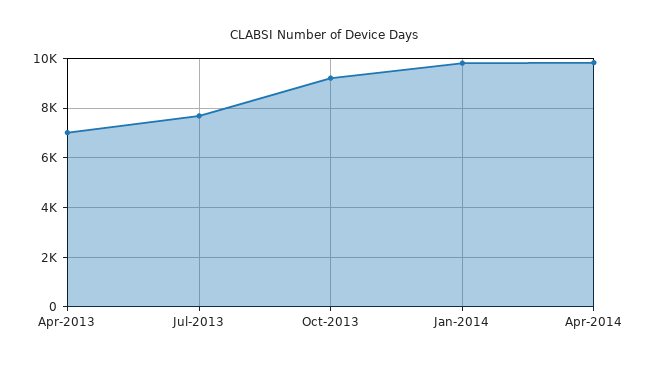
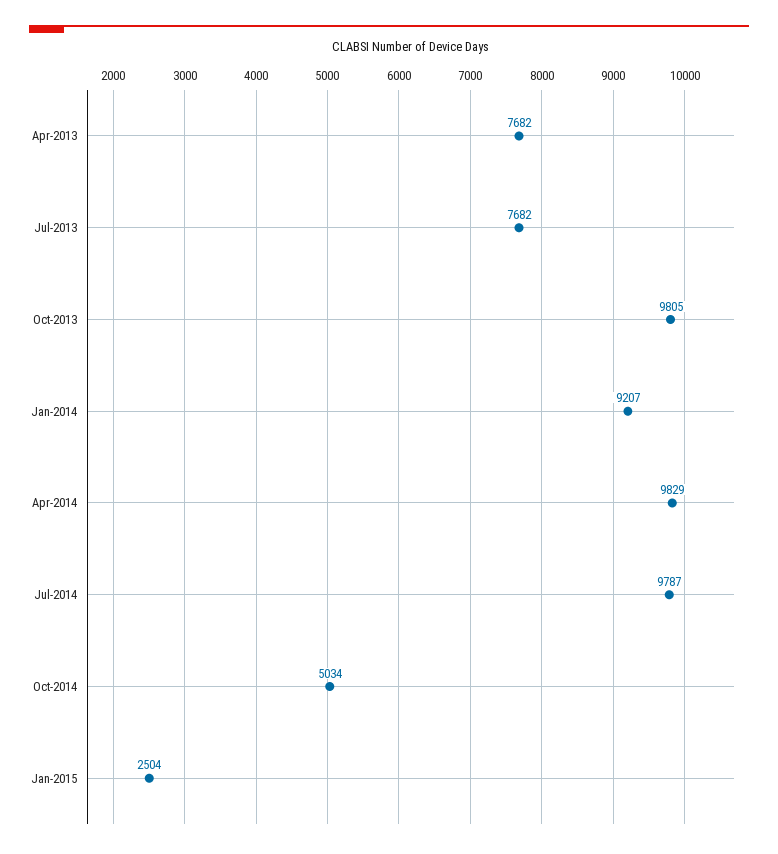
Apr-2013: 7000 -> 7682
Oct-2013: 9250 -> 9805
Jan-2014: 9750 -> 9207
Jul-2014: none -> 9787
Oct-2014: none -> 5034
Jan-2015: none -> 2504

